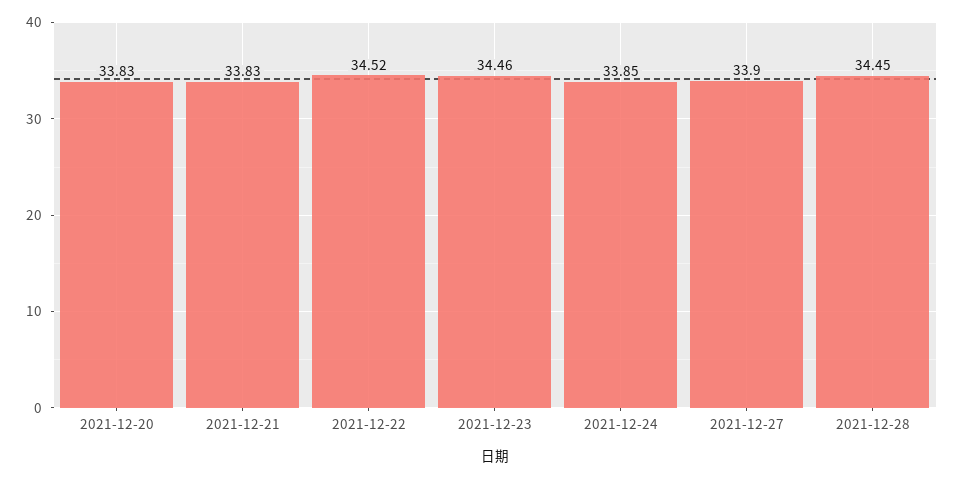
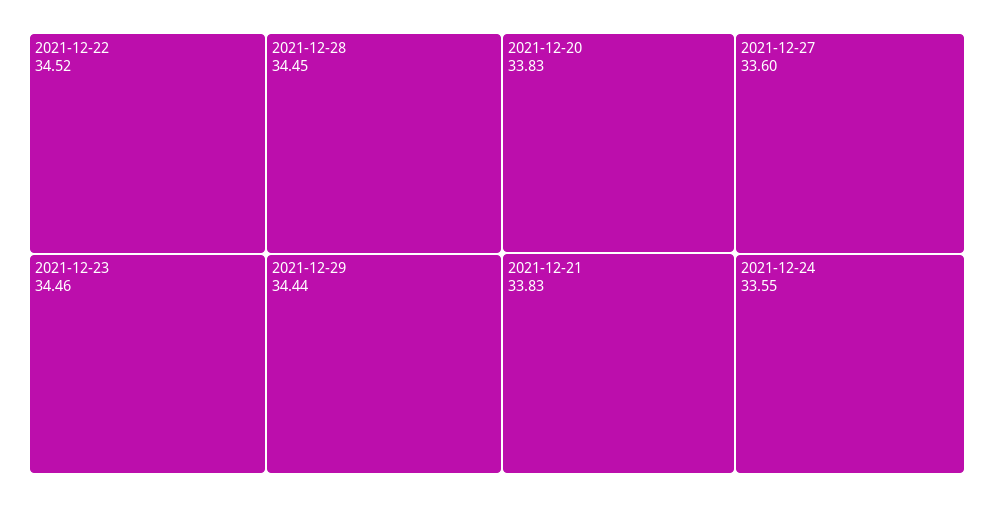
2021-12-24: 33.85 -> 33.55
2021-12-27: 33.9 -> 33.6
2021-12-29: none -> 34.44

